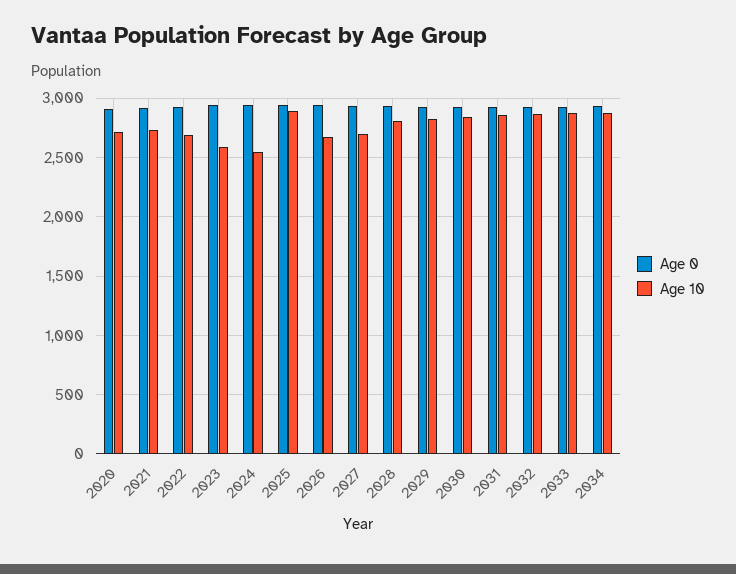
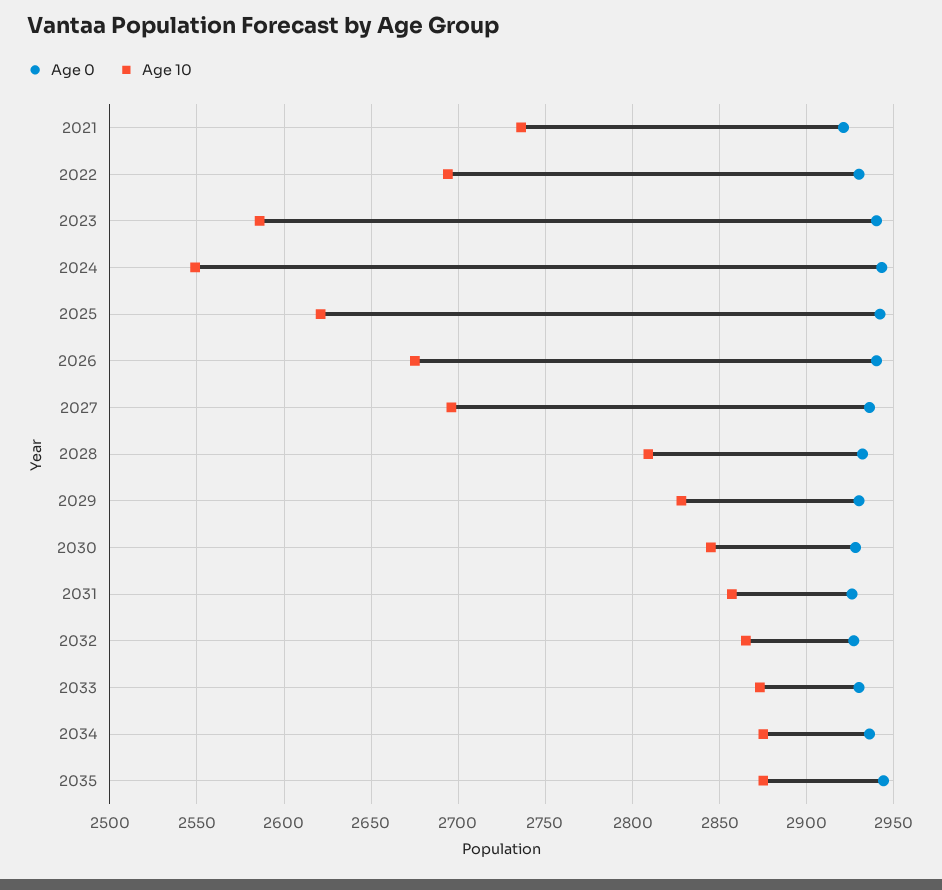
Age 0, 2020: 2900 -> none
Age 10, 2020: 2700 -> none
Age 10, 2025: 2900 -> 2620
Age 0, 2035: none -> 2945
Age 10, 2035: none -> 2875

